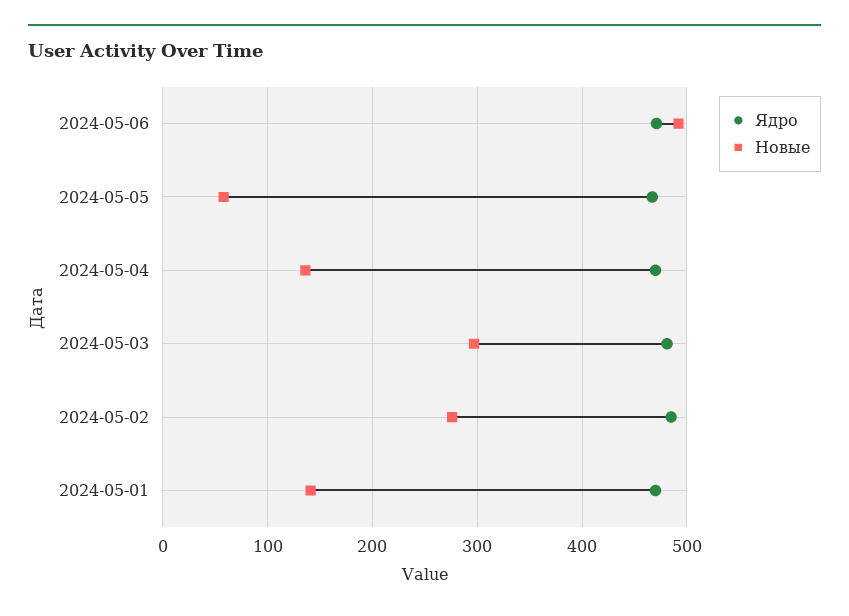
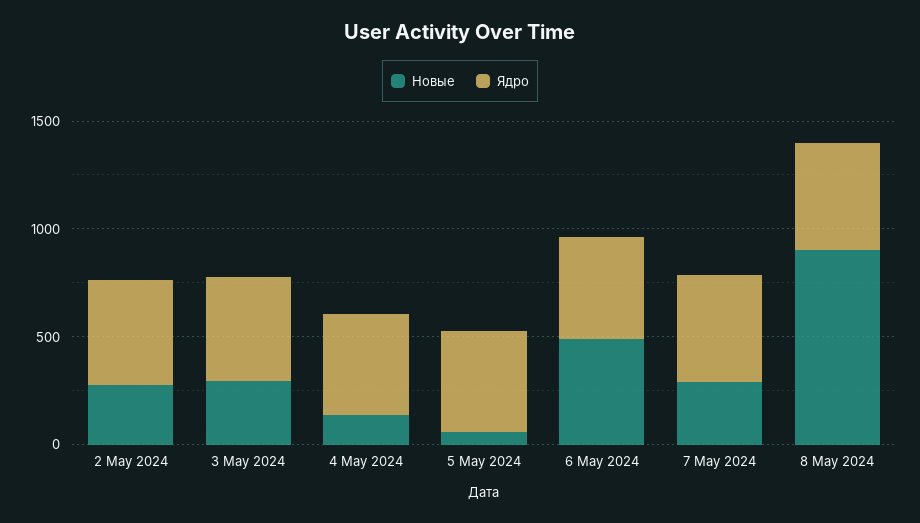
Ядро, 2024-05-01: 470 -> none
Новые, 2024-05-01: 140 -> none
Новые, 7 May 2024: none -> 300
Ядро, 7 May 2024: none -> 500
Новые, 8 May 2024: none -> 900
Ядро, 8 May 2024: none -> 500

